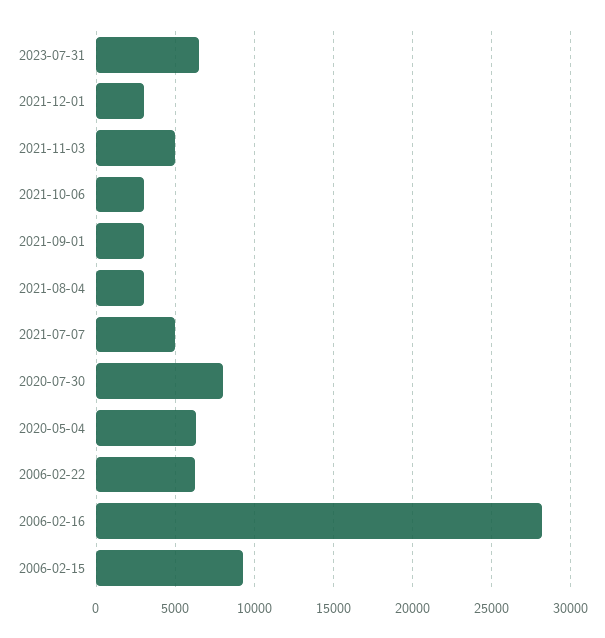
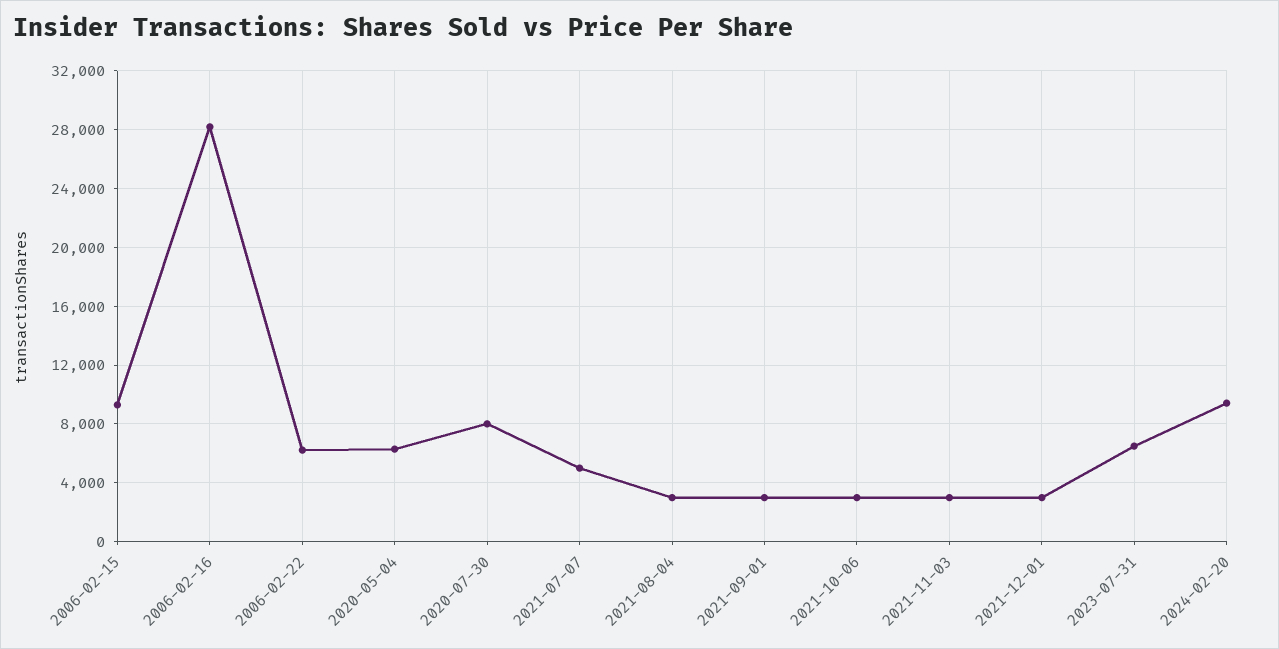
2021-11-03: 5000 -> 3000
2024-02-20: none -> 9500

